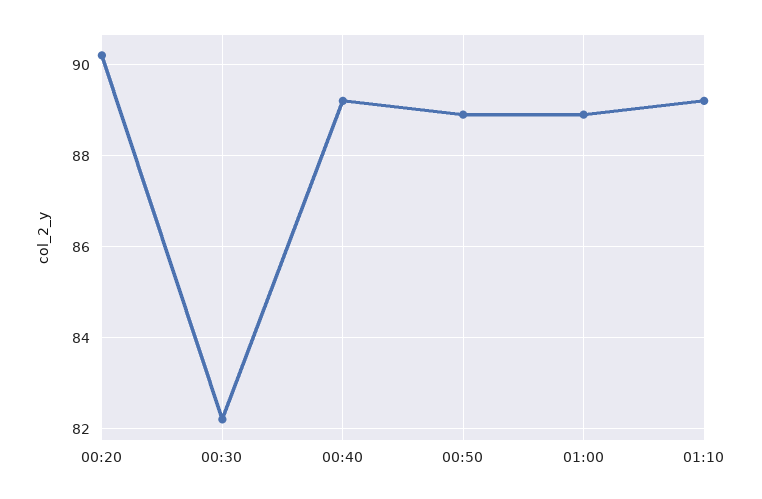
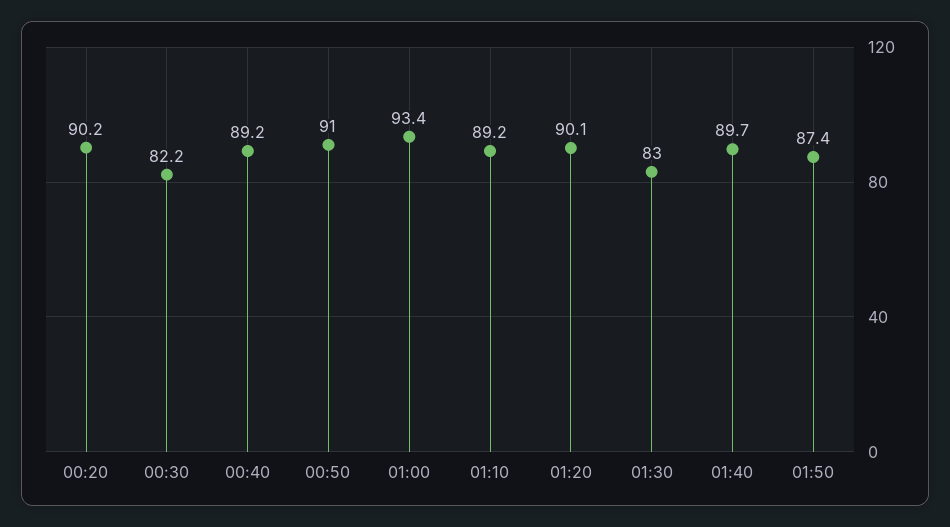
00:50: 89 -> 91
01:00: 89 -> 93.4
01:20: none -> 90.1
01:30: none -> 83
01:40: none -> 89.7
01:50: none -> 87.4

